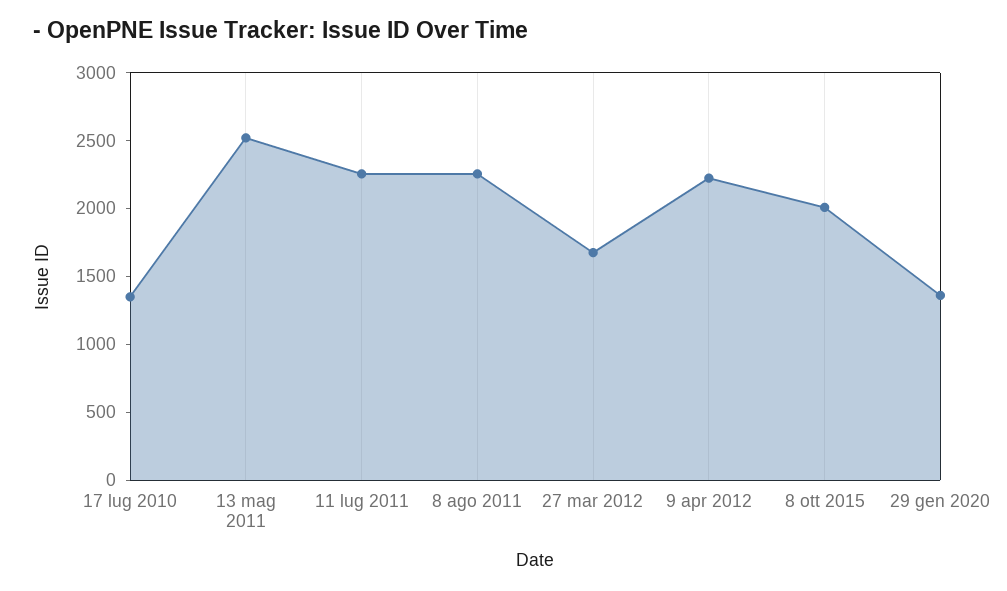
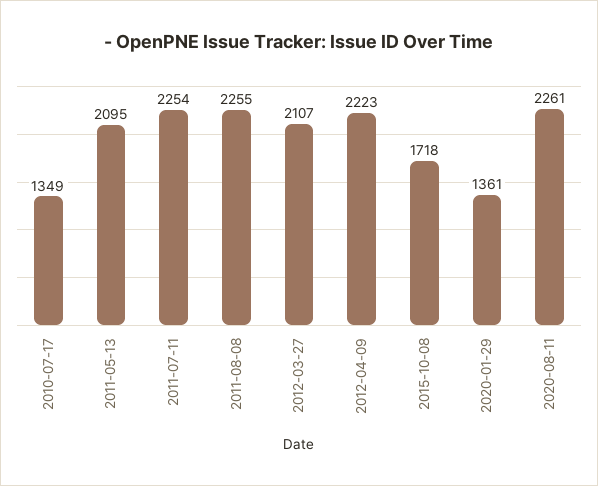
13 mag 2011: 2500 -> 2095
27 mar 2012: 1700 -> 2107
8 ott 2015: 2000 -> 1718
2020-08-11: none -> 2261

